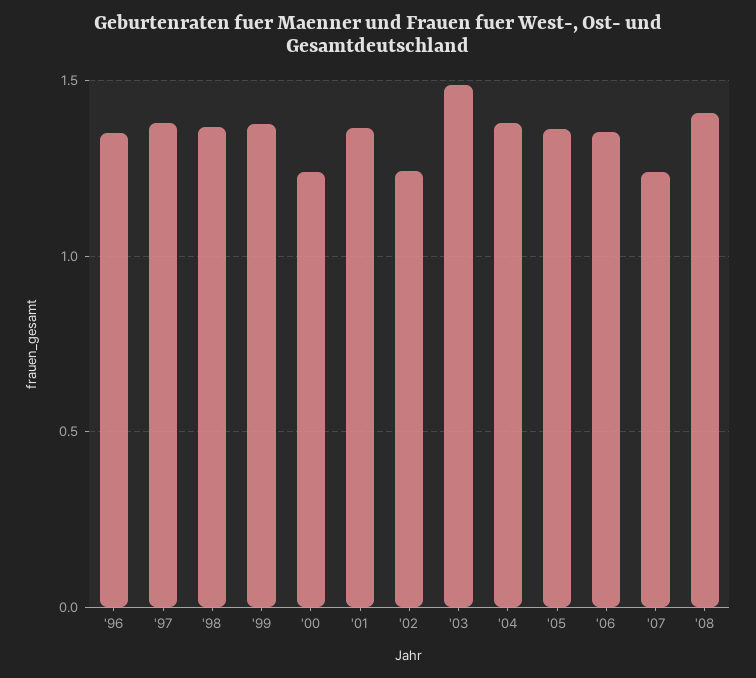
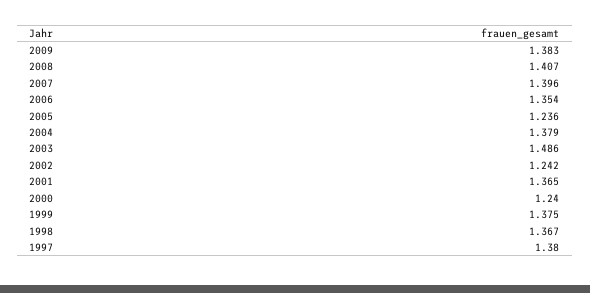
'96: 1.35 -> none
'05: 1.35 -> 1.236
'07: 1.25 -> 1.396
2009: none -> 1.383

